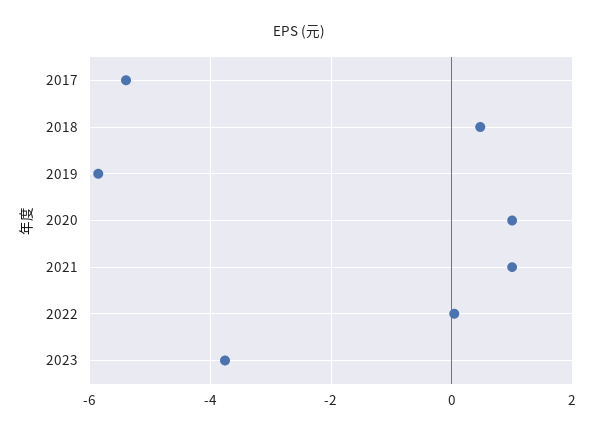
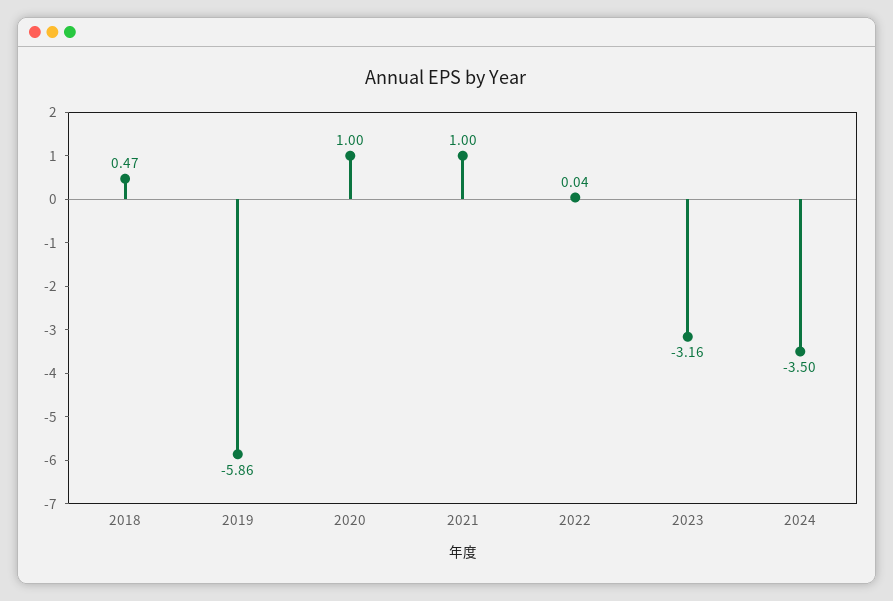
2017: -5.4 -> none
2023: -3.8 -> -3.16
2024: none -> -3.5

